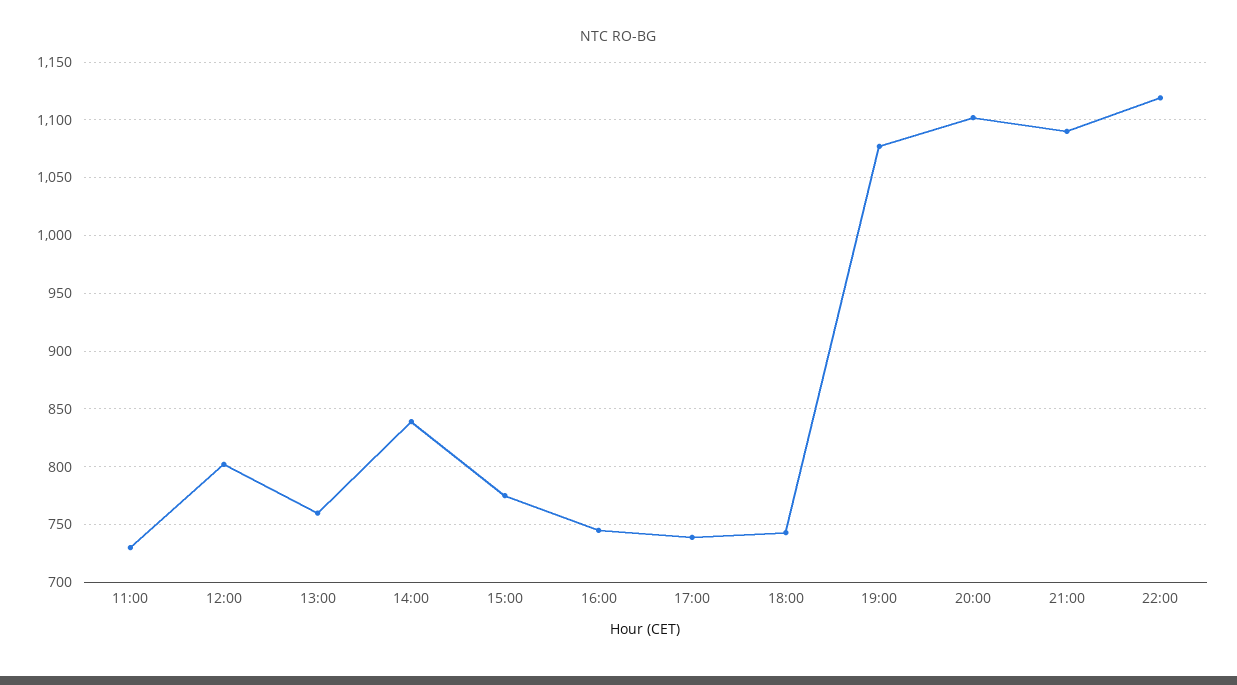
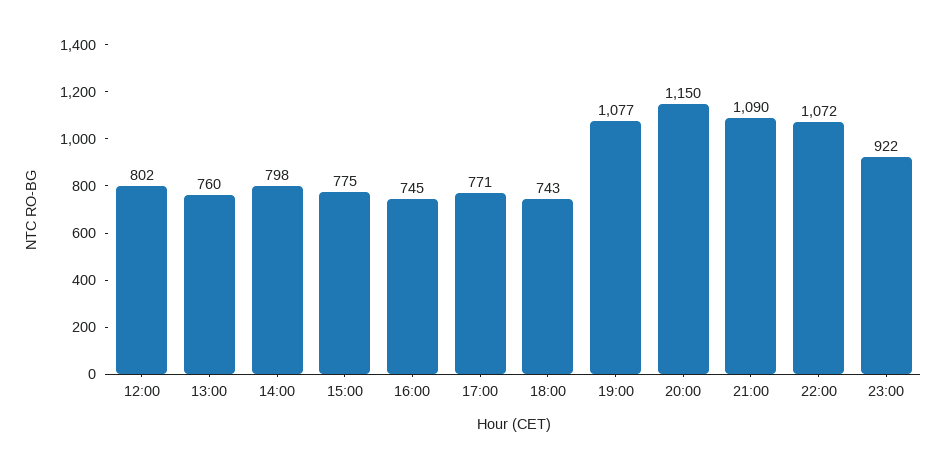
11:00: 730 -> none
14:00: 840 -> 798
17:00: 740 -> 771
20:00: 1100 -> 1150
22:00: 1120 -> 1072
23:00: none -> 922

